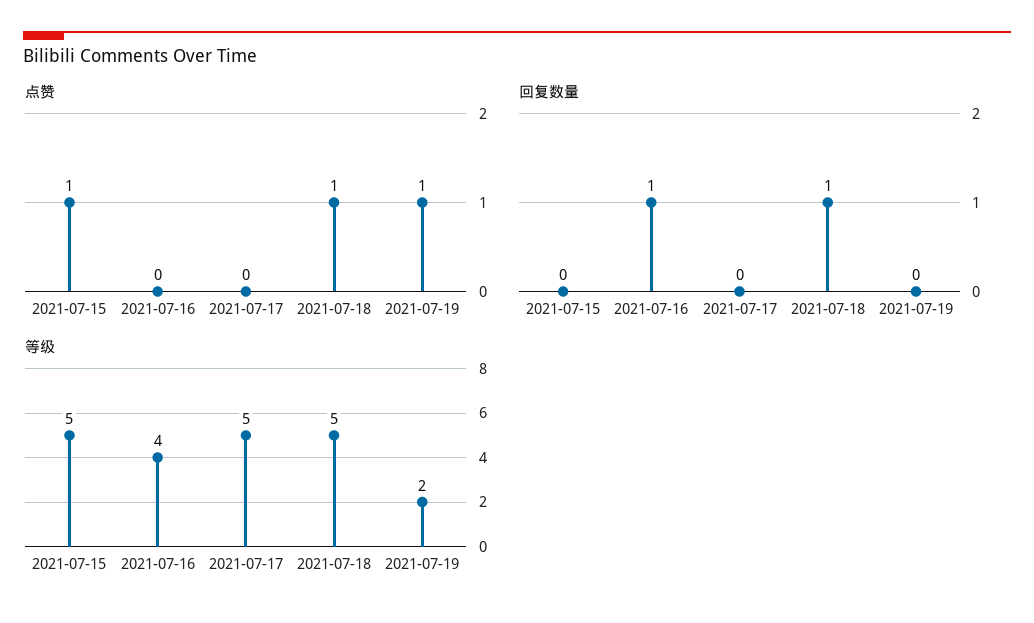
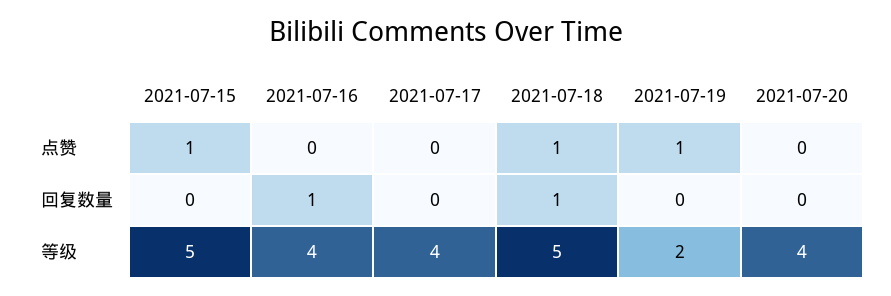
等级, 2021-07-17: 5 -> 4
点赞, 2021-07-20: none -> 0
回复数量, 2021-07-20: none -> 0
等级, 2021-07-20: none -> 4

